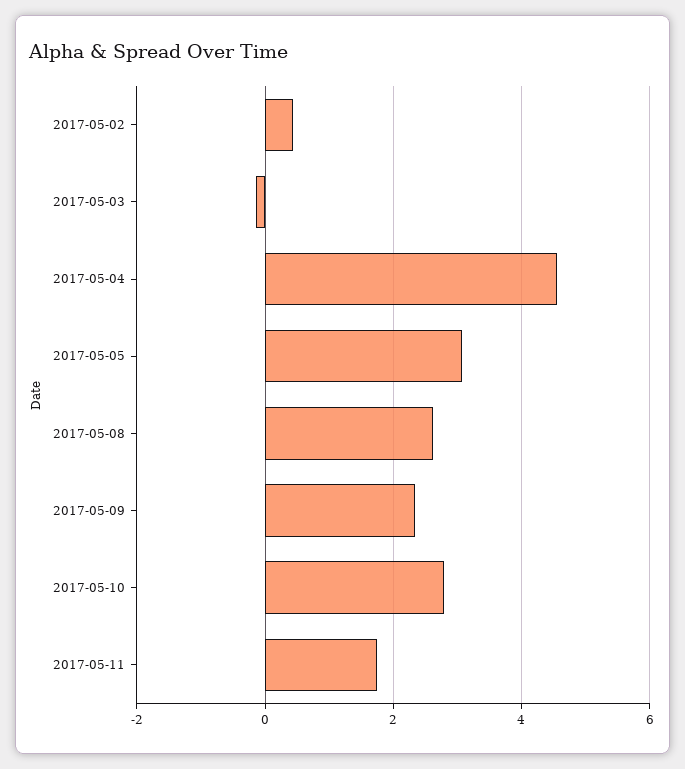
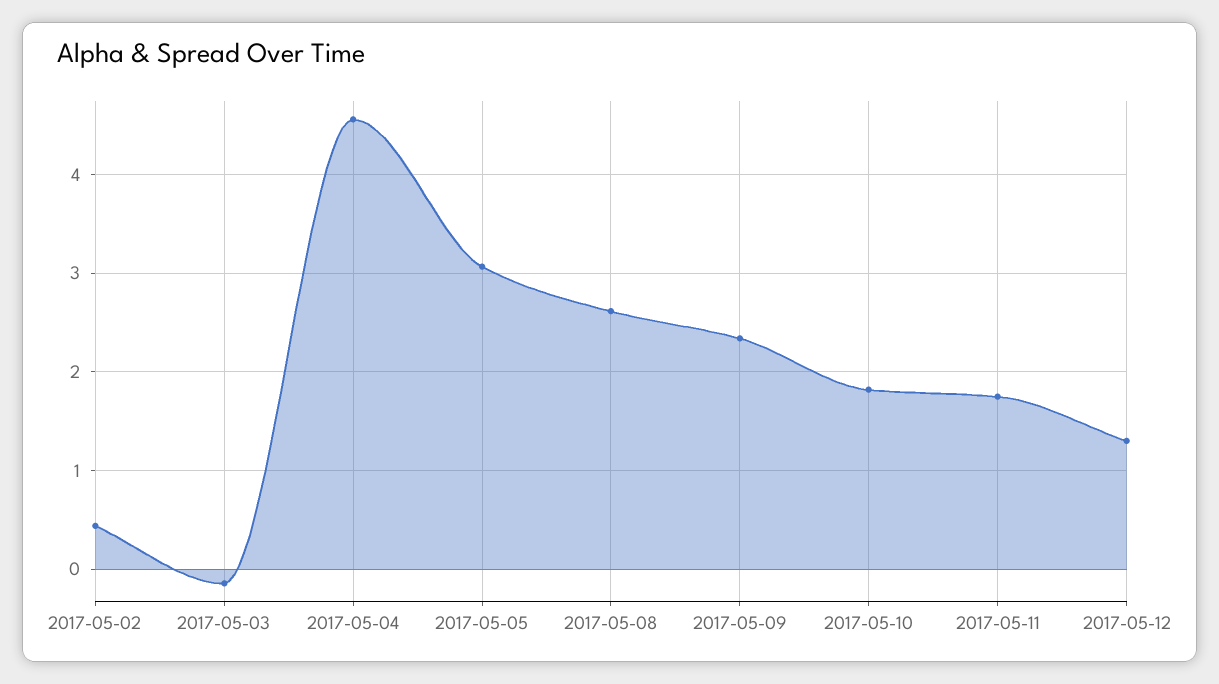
2017-05-10: 2.8 -> 1.8
2017-05-12: none -> 1.3

